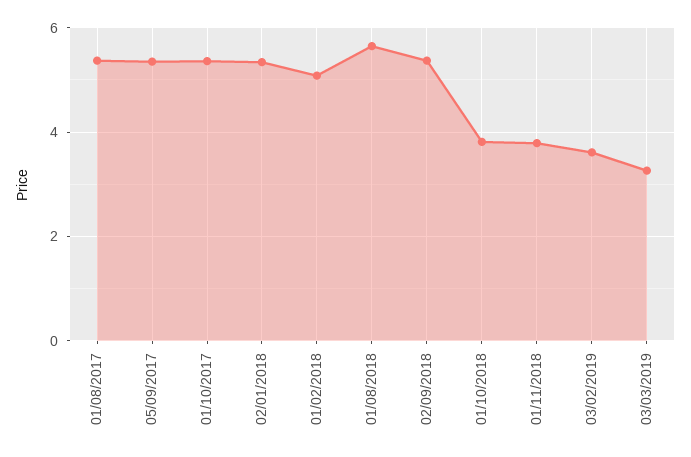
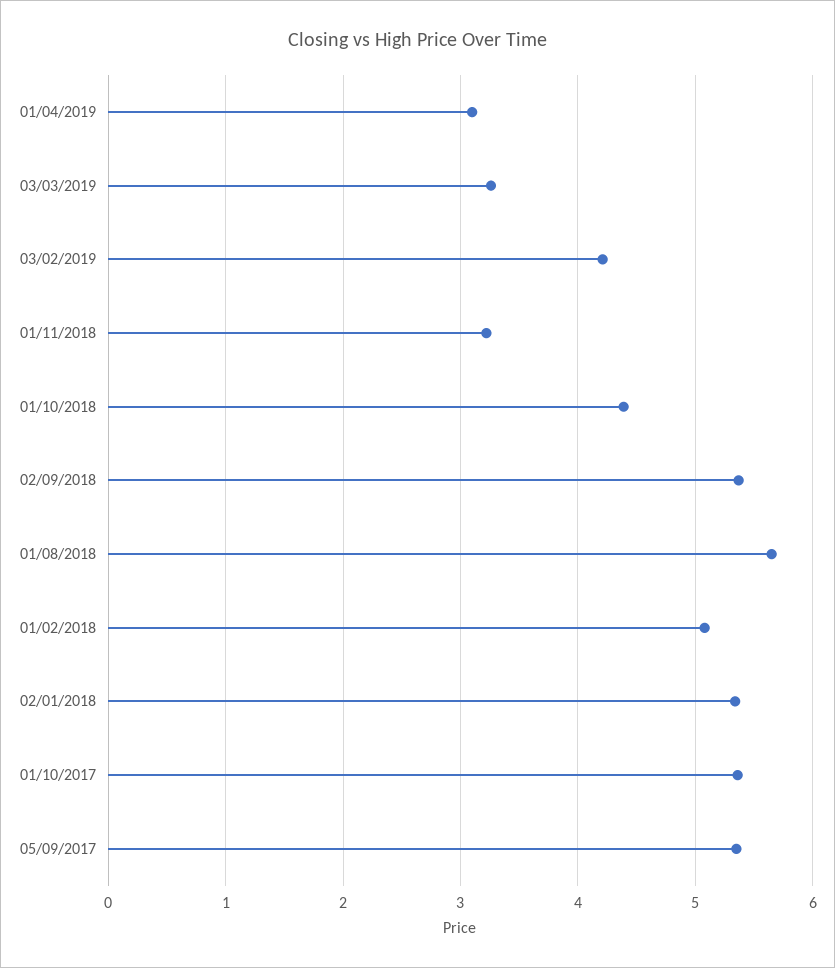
01/08/2017: 5.4 -> none
01/10/2018: 3.8 -> 4.4
01/11/2018: 3.8 -> 3.2
03/02/2019: 3.6 -> 4.2
01/04/2019: none -> 3.1

